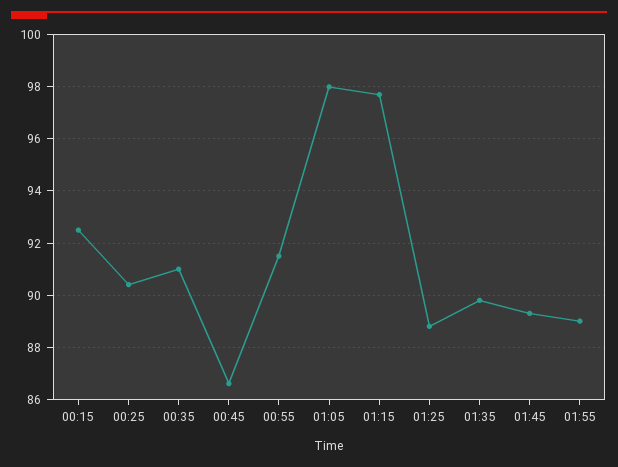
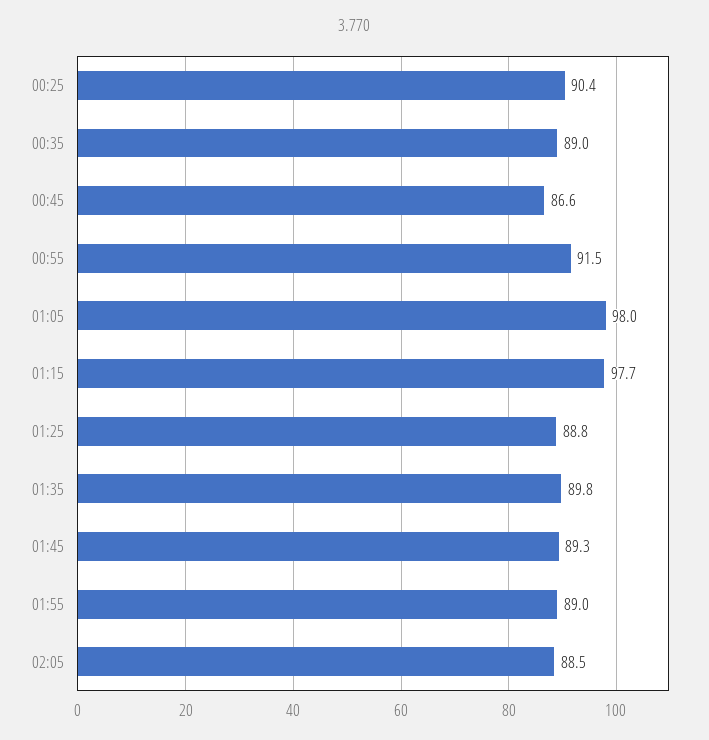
00:15: 92.5 -> none
00:35: 91 -> 89
02:05: none -> 88.5

